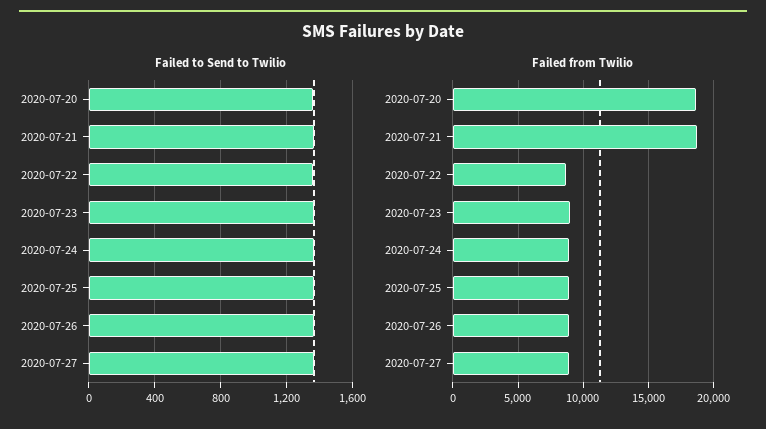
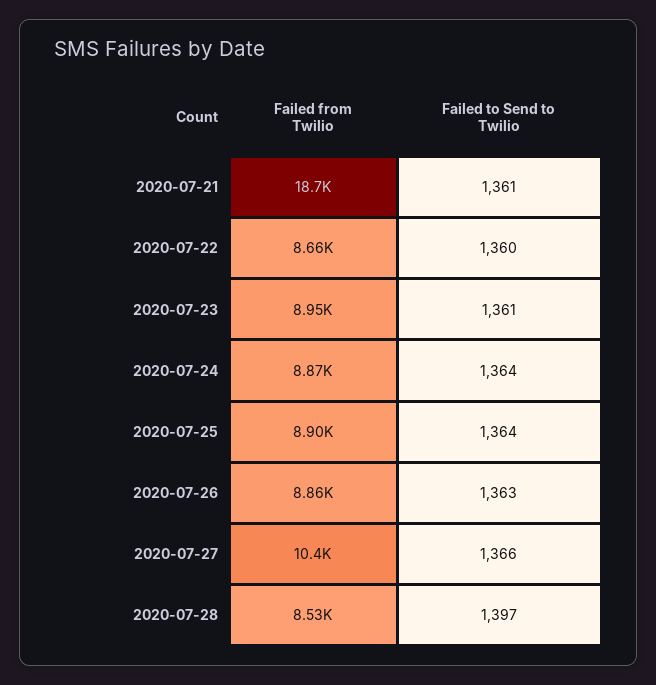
Failed to Send to Twilio, 2020-07-20: 1350 -> none
Failed from Twilio, 2020-07-20: 18500 -> none
Failed from Twilio, 2020-07-27: 9000 -> 10400
Failed from Twilio, 2020-07-28: none -> 8530
Failed to Send to Twilio, 2020-07-28: none -> 1397

